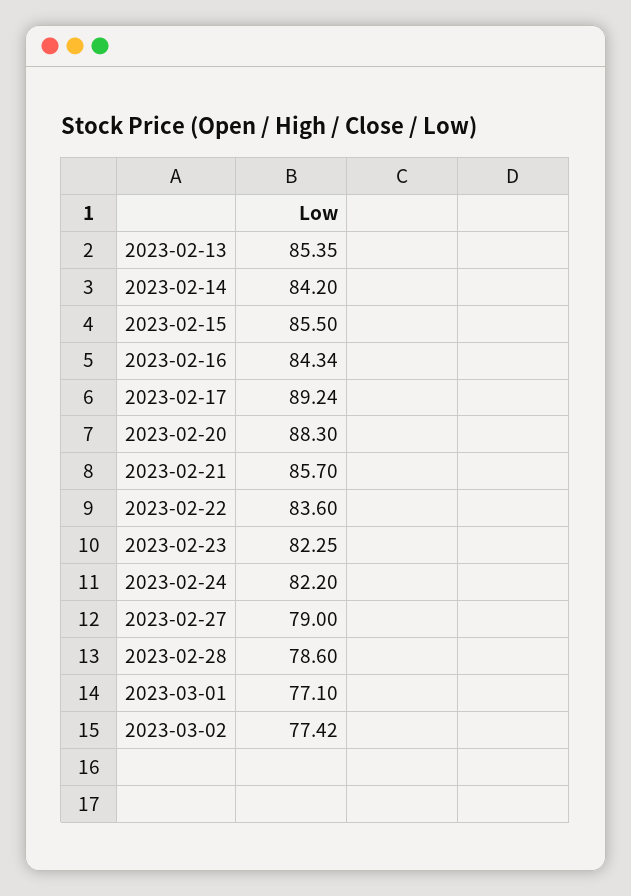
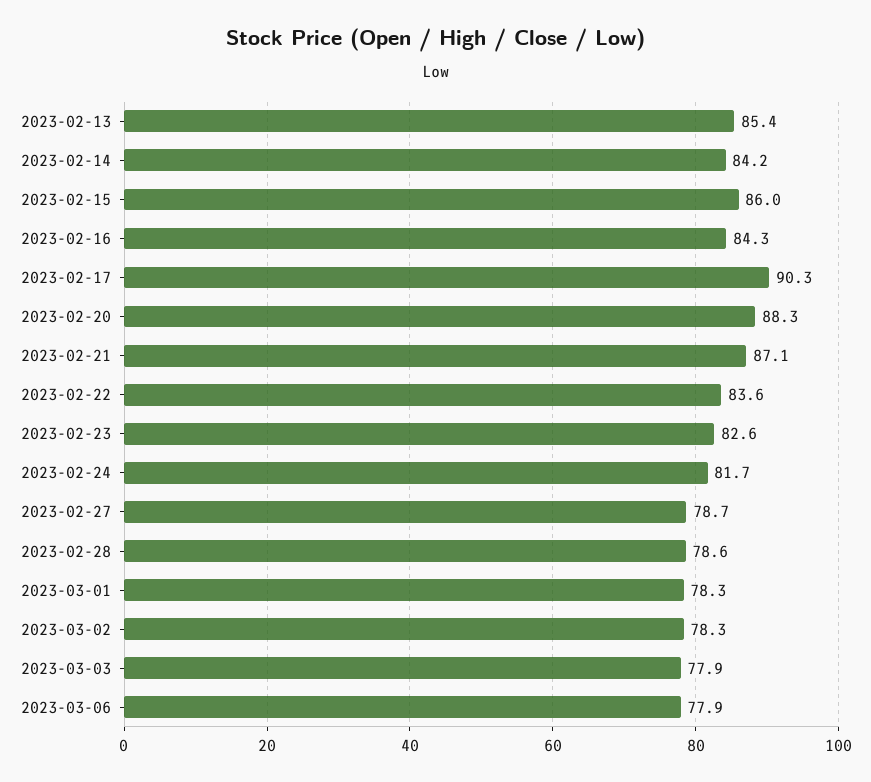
2023-02-15: 85.5 -> 86
2023-02-17: 89.24 -> 90.3
2023-02-21: 85.7 -> 87.1
2023-02-23: 82.25 -> 82.6
2023-02-24: 82.2 -> 81.7
2023-02-27: 79 -> 78.7
2023-03-01: 77.1 -> 78.3
2023-03-02: 77.42 -> 78.3
2023-03-03: none -> 77.9
2023-03-06: none -> 77.9

